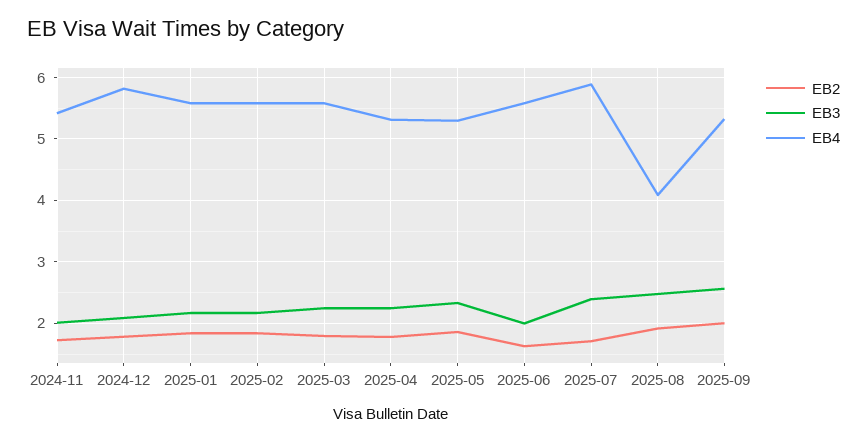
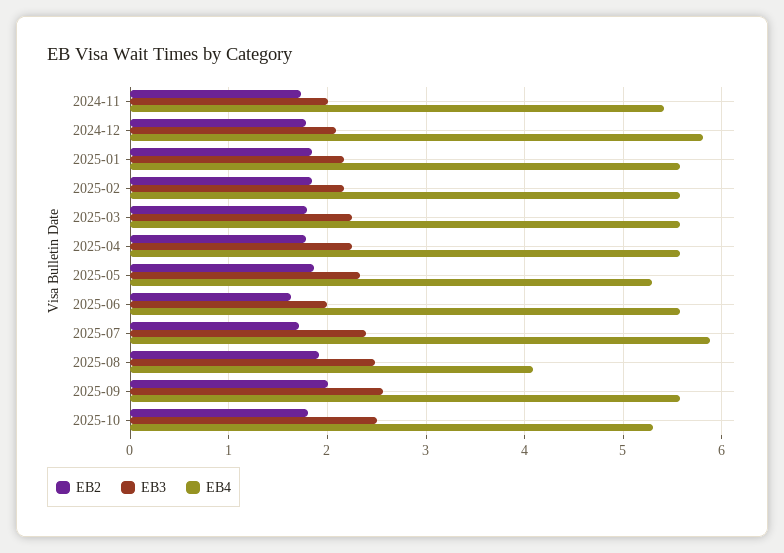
EB4, 2025-04: 5.3 -> 5.6
EB4, 2025-09: 5.3 -> 5.6
EB2, 2025-10: none -> 1.8
EB3, 2025-10: none -> 2.5
EB4, 2025-10: none -> 5.3

